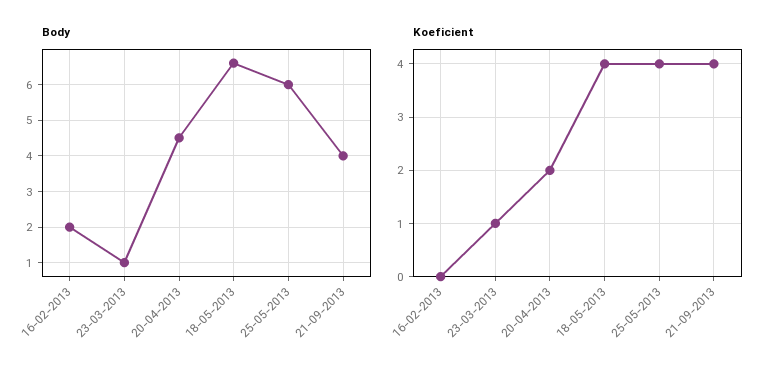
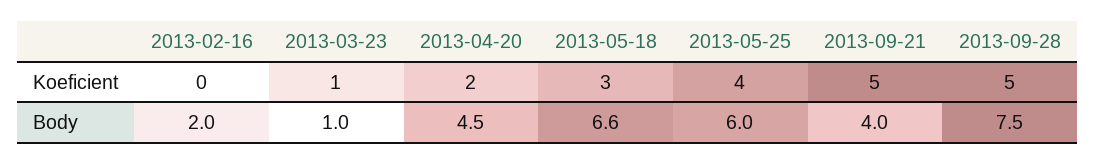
Koeficient, 18-05-2013: 4 -> 3
Koeficient, 21-09-2013: 4 -> 5
Koeficient, 2013-09-28: none -> 5
Body, 2013-09-28: none -> 7.5

